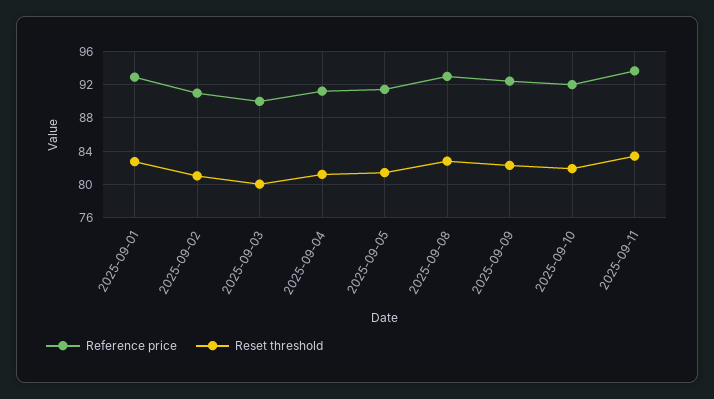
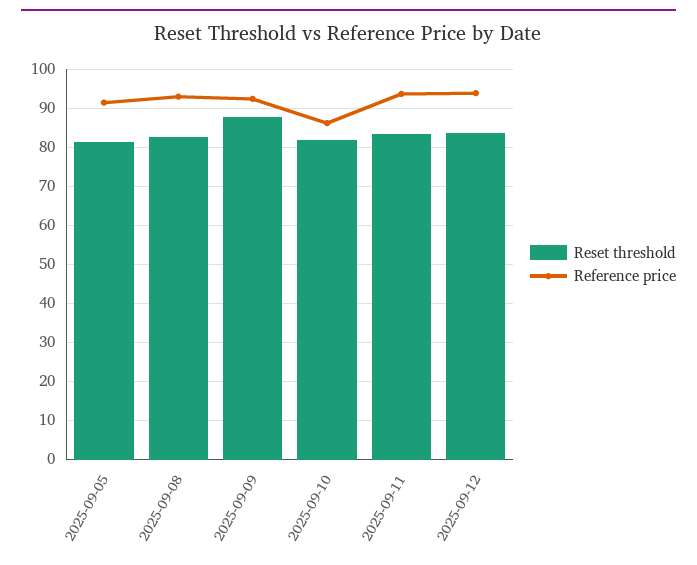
Reference price, 2025-09-01: 93 -> none
Reset threshold, 2025-09-01: 83 -> none
Reference price, 2025-09-02: 91 -> none
Reset threshold, 2025-09-02: 81 -> none
Reference price, 2025-09-03: 90 -> none
Reset threshold, 2025-09-03: 80 -> none
Reference price, 2025-09-04: 91 -> none
Reset threshold, 2025-09-04: 81 -> none
Reset threshold, 2025-09-09: 82 -> 88
Reference price, 2025-09-10: 92 -> 86
Reset threshold, 2025-09-12: none -> 84
Reference price, 2025-09-12: none -> 94

